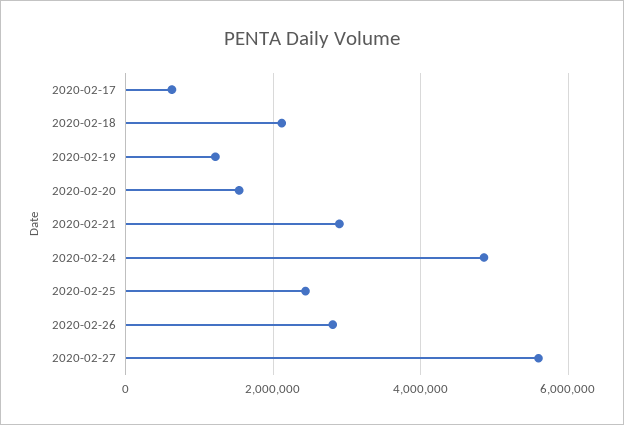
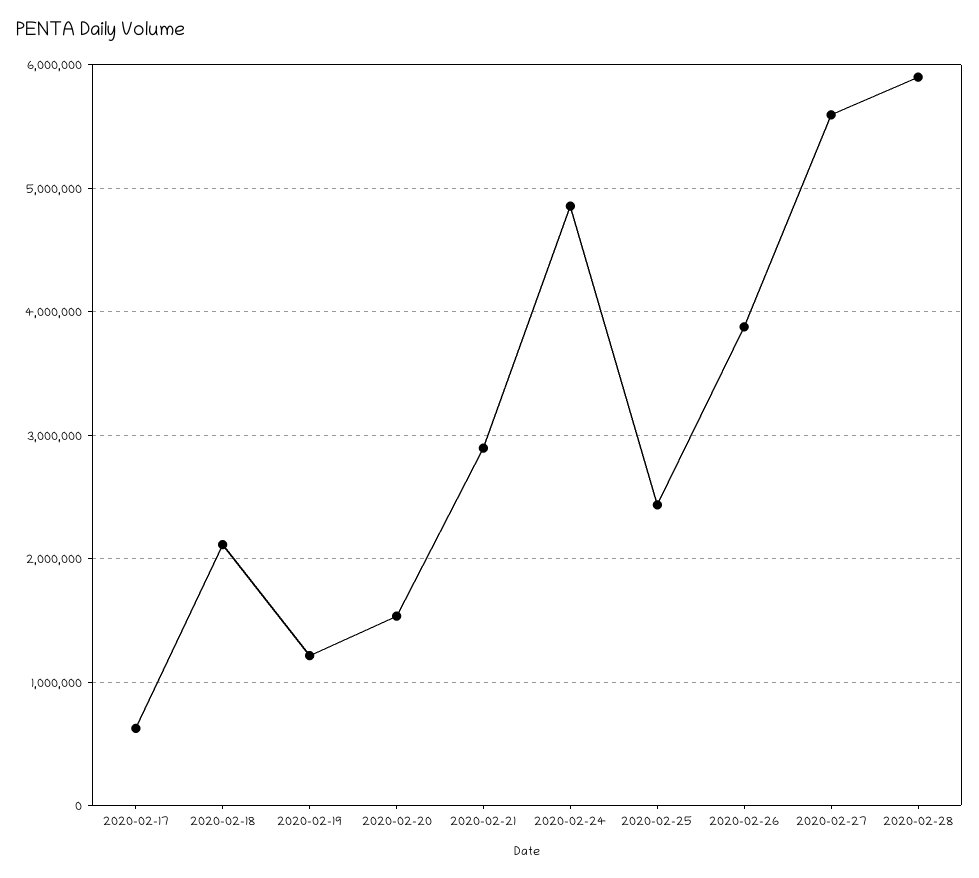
2020-02-26: 2800000 -> 3900000
2020-02-28: none -> 5900000

